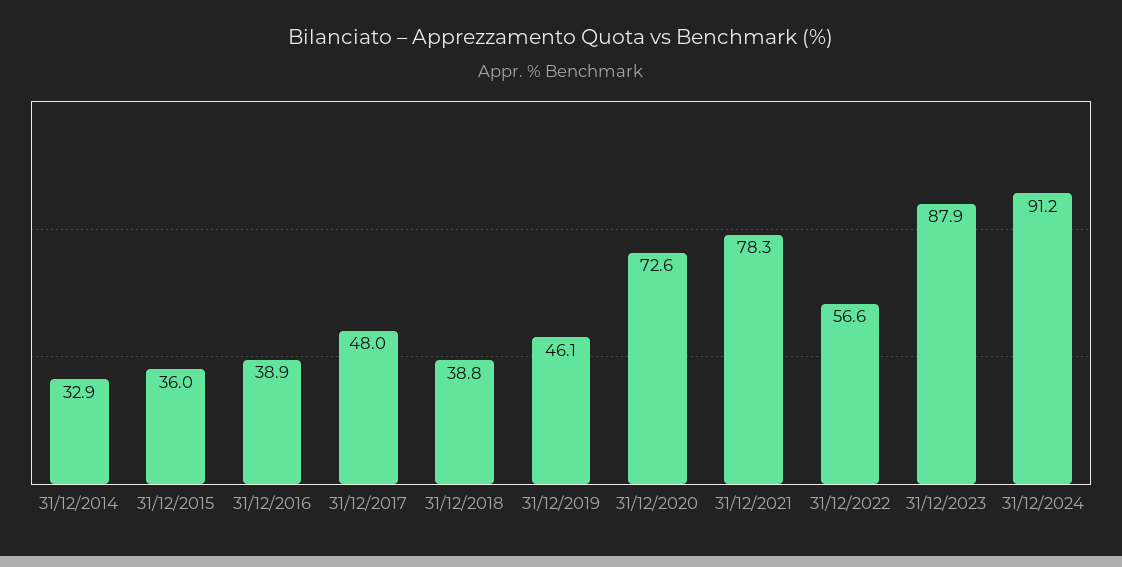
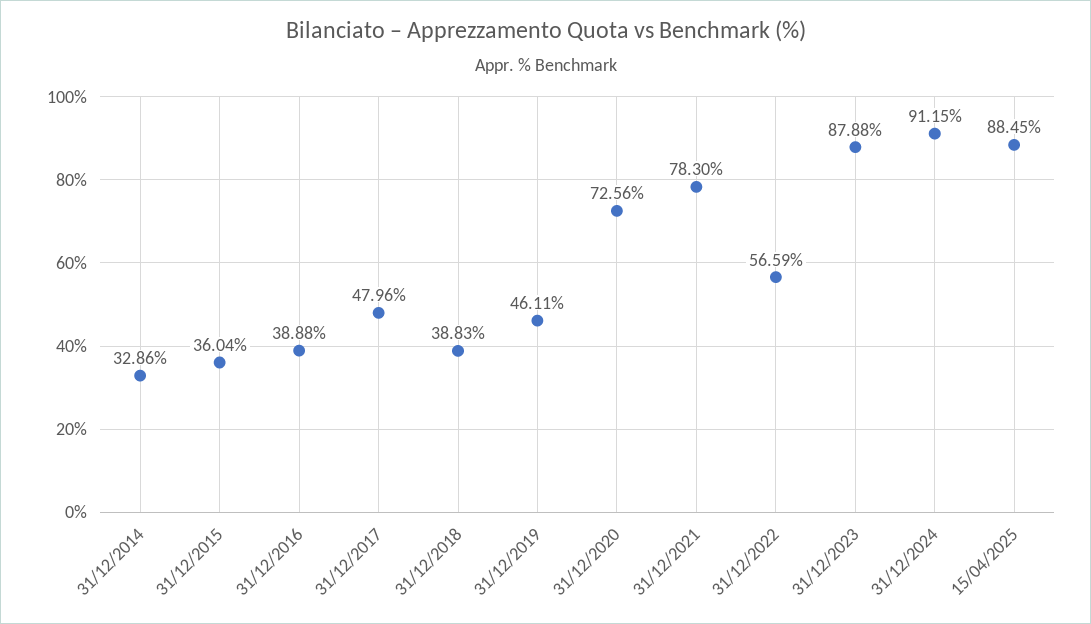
15/04/2025: none -> 88.45

